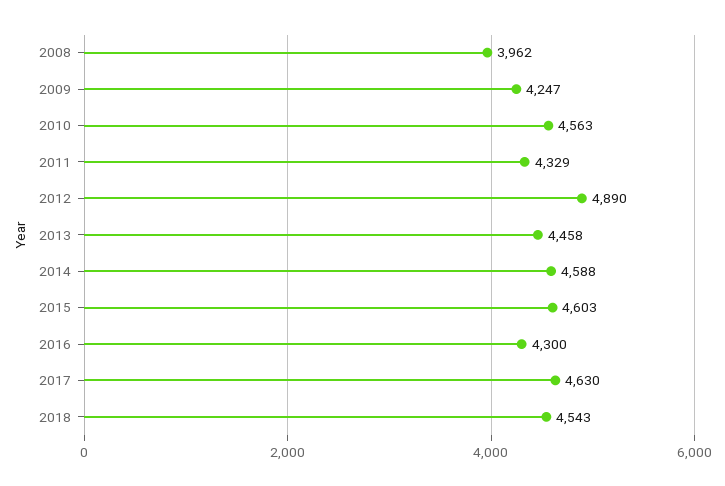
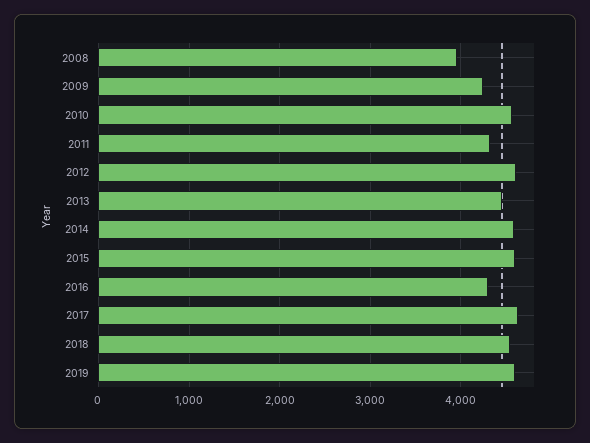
2012: 4890 -> 4600
2019: none -> 4600

